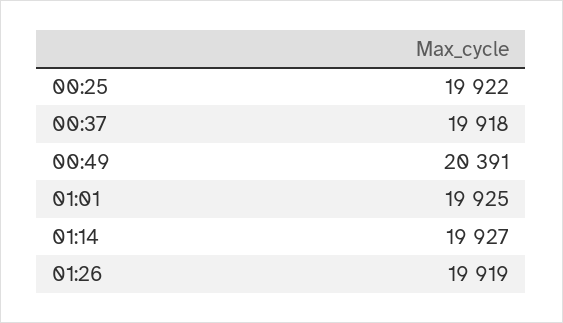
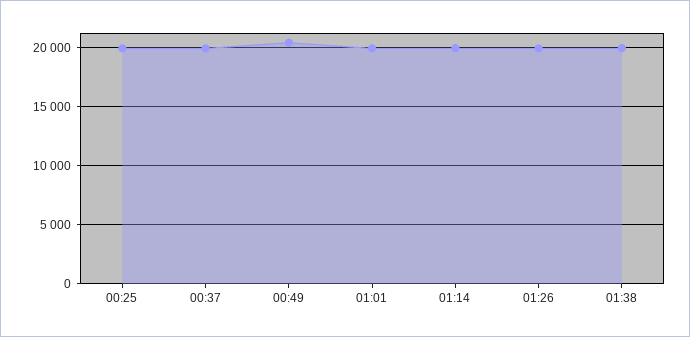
01:38: none -> 20000

